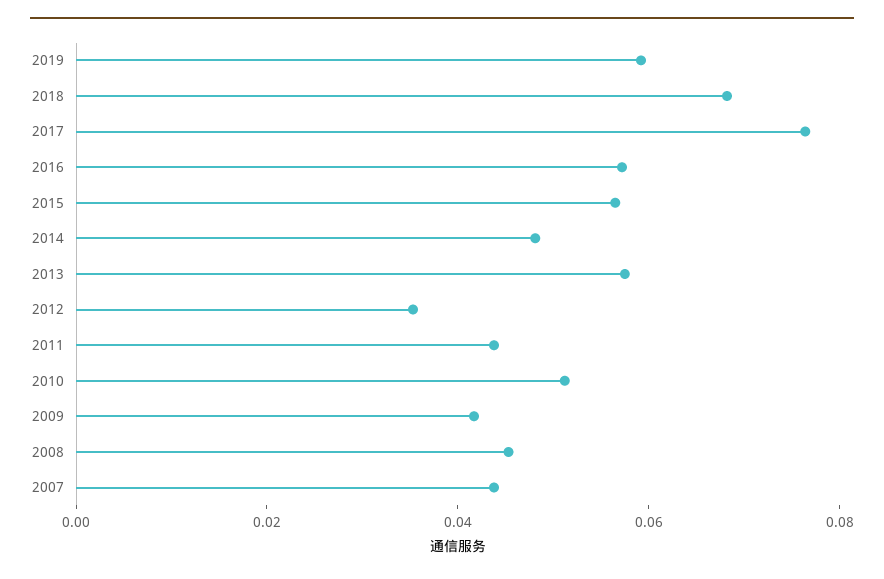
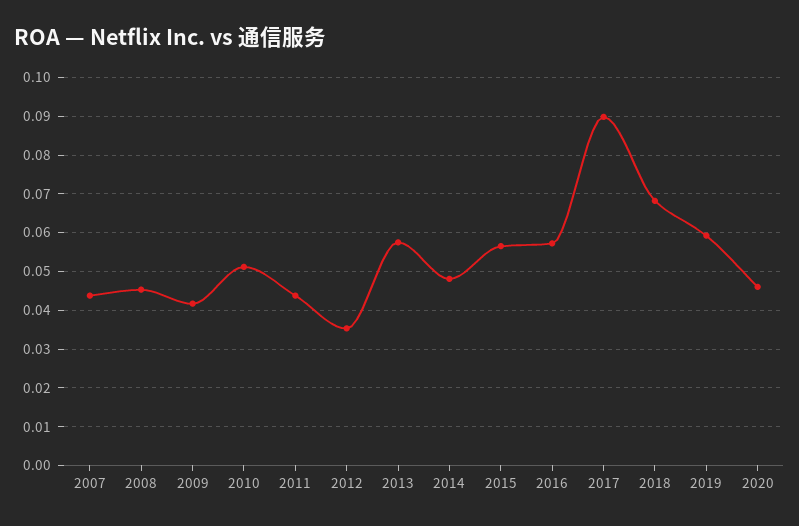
2017: 0.075 -> 0.09
2020: none -> 0.046

